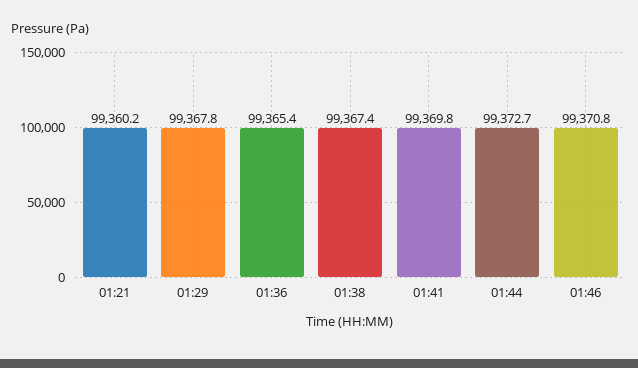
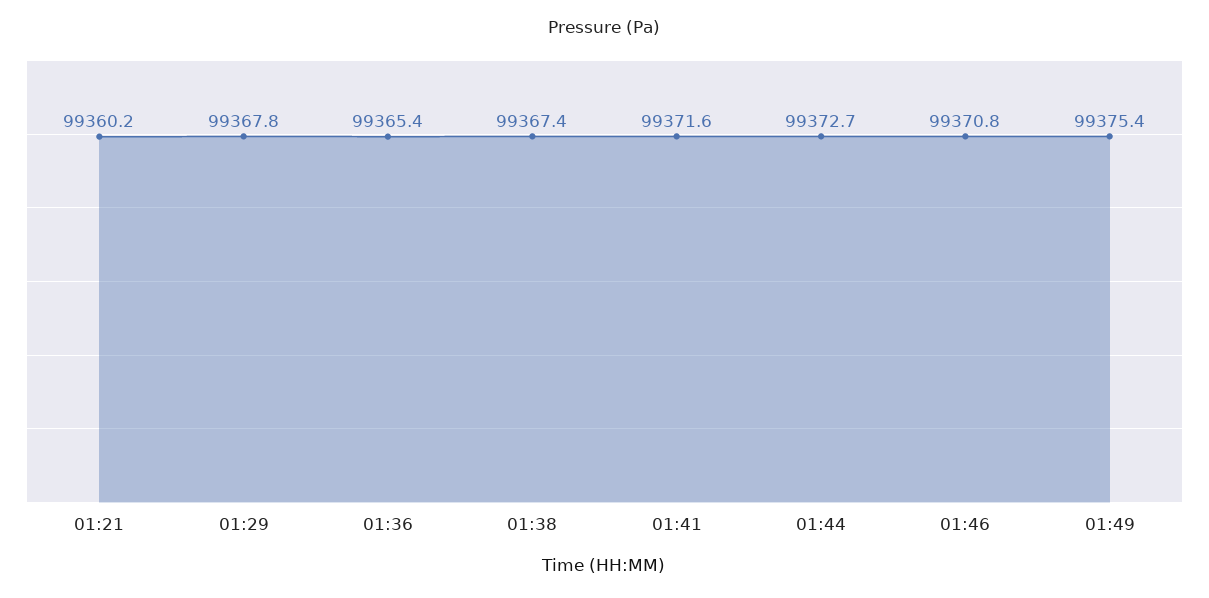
01:41: 99369.8 -> 99371.6
01:49: none -> 99375.4

